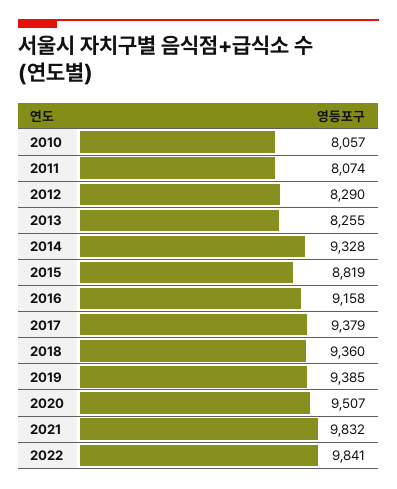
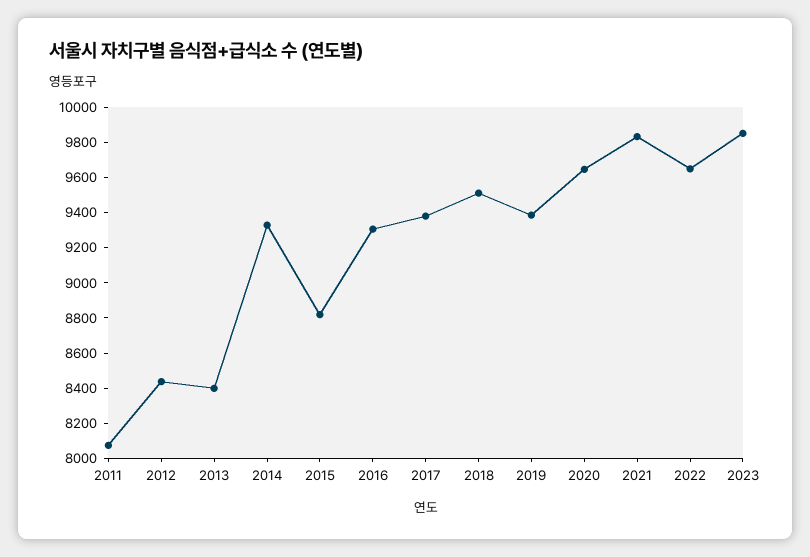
2010: 8057 -> none
2012: 8290 -> 8450
2013: 8255 -> 8400
2016: 9158 -> 9300
2018: 9360 -> 9500
2020: 9507 -> 9650
2022: 9841 -> 9650
2023: none -> 9850

